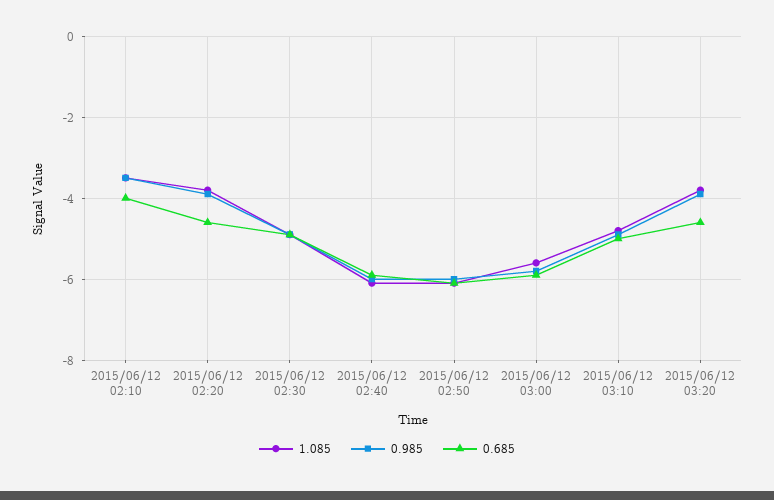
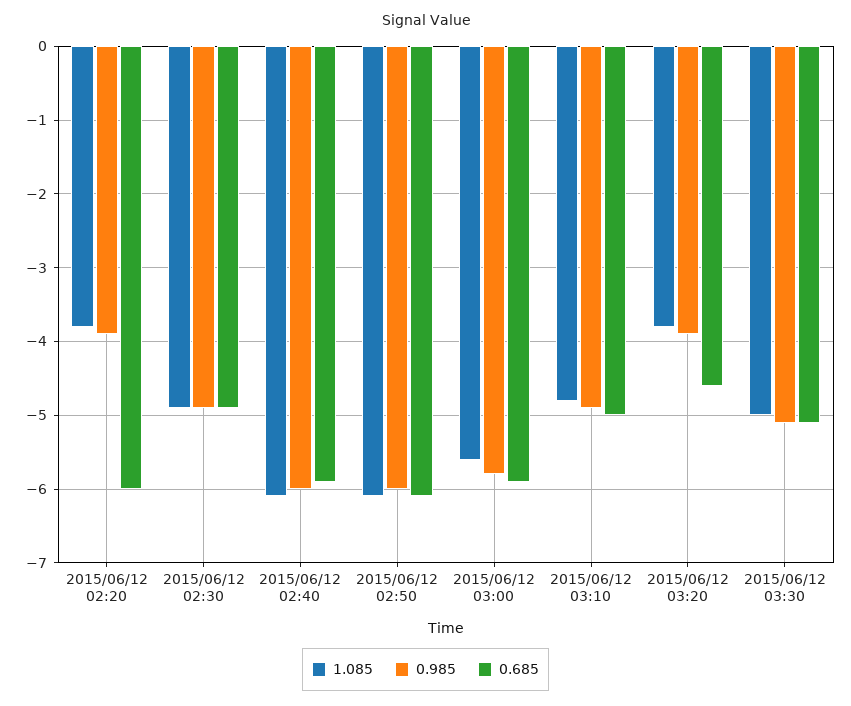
1.085, 2015/06/12 02:10: -3.5 -> none
0.985, 2015/06/12 02:10: -3.5 -> none
0.685, 2015/06/12 02:10: -4 -> none
0.685, 2015/06/12 02:20: -4.5 -> -6
1.085, 2015/06/12 03:30: none -> -5
0.985, 2015/06/12 03:30: none -> -5.1
0.685, 2015/06/12 03:30: none -> -5.1

